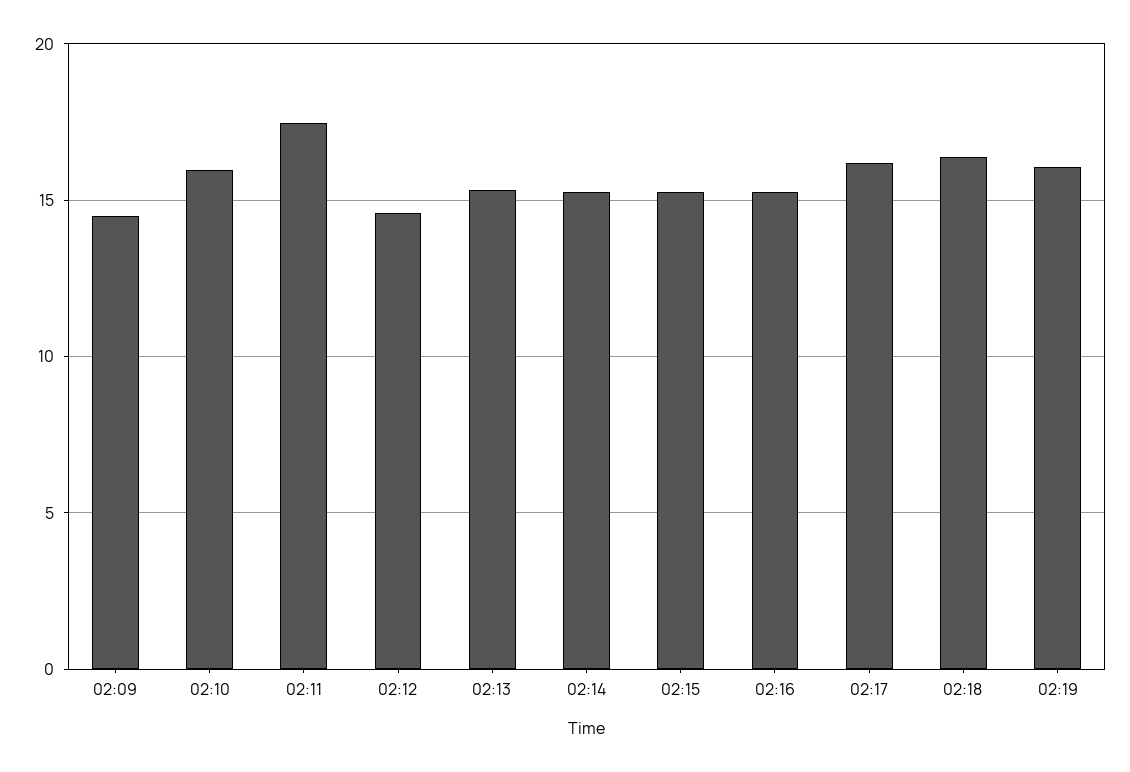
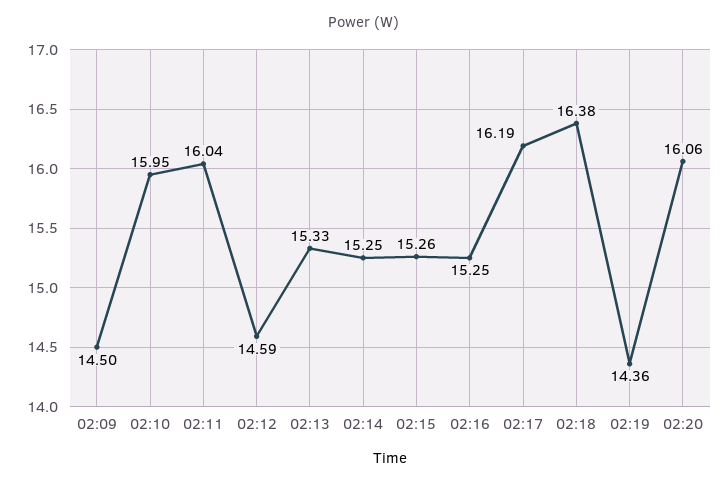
02:11: 17.5 -> 16.04
02:19: 16 -> 14.36
02:20: none -> 16.06

